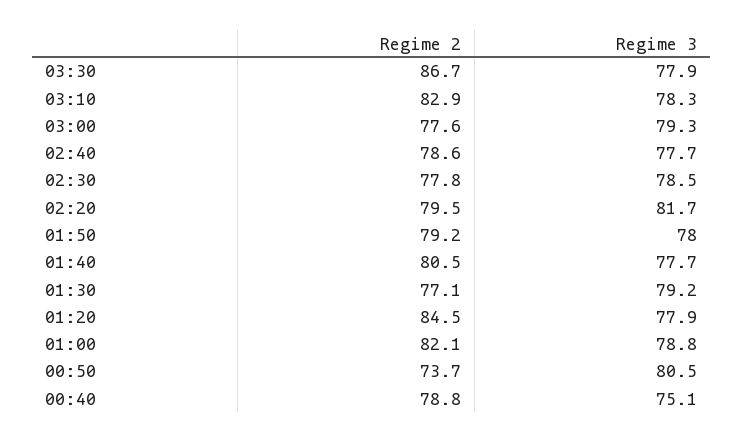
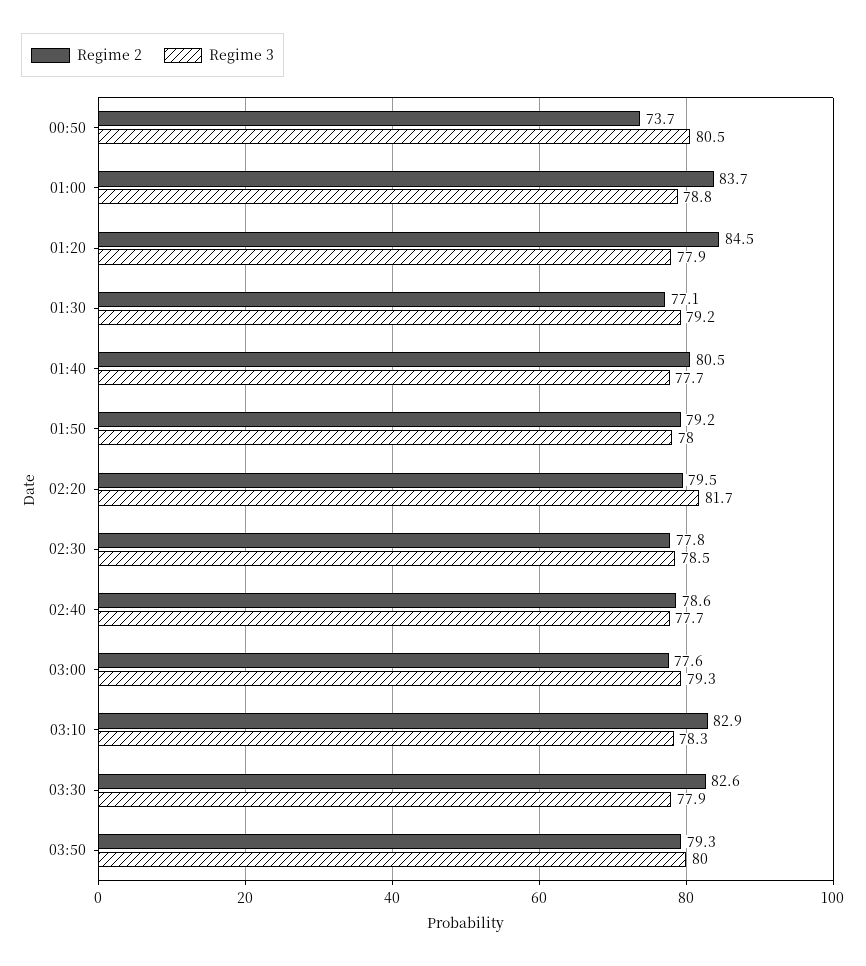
Regime 2, 03:30: 86.7 -> 82.6
Regime 2, 01:00: 82.1 -> 83.7
Regime 2, 00:40: 78.8 -> none
Regime 3, 00:40: 75.1 -> none
Regime 2, 03:50: none -> 79.3
Regime 3, 03:50: none -> 80

